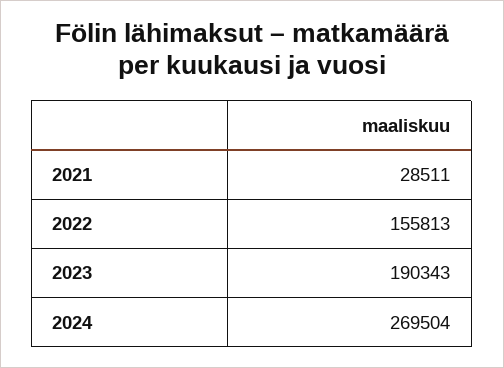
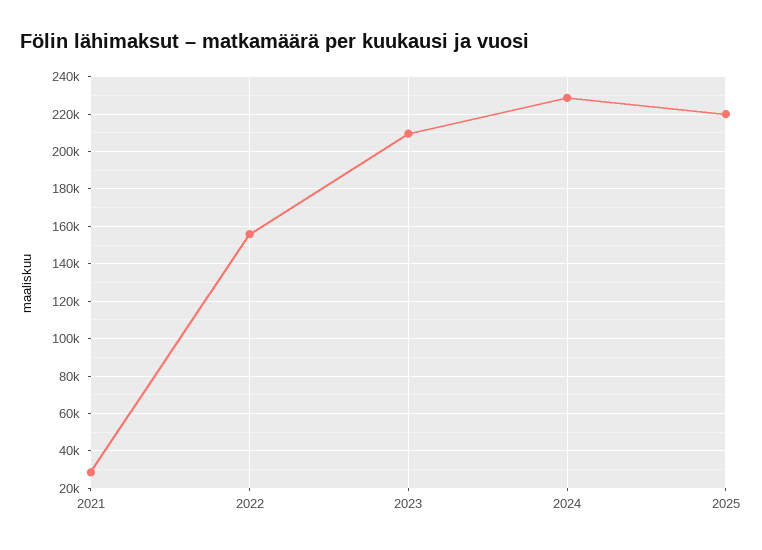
2023: 190343 -> 210000
2024: 269504 -> 230000
2025: none -> 220000

